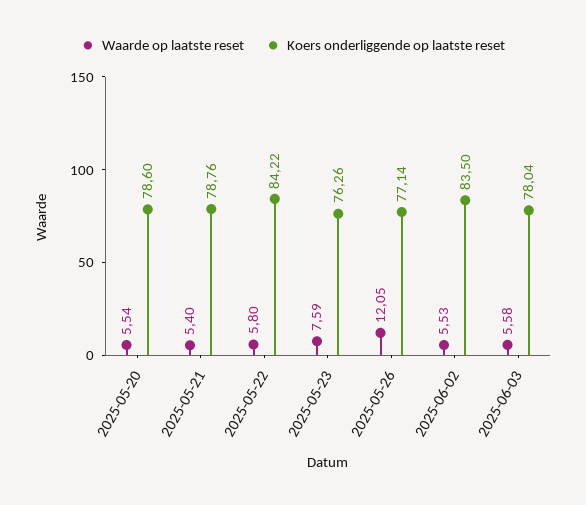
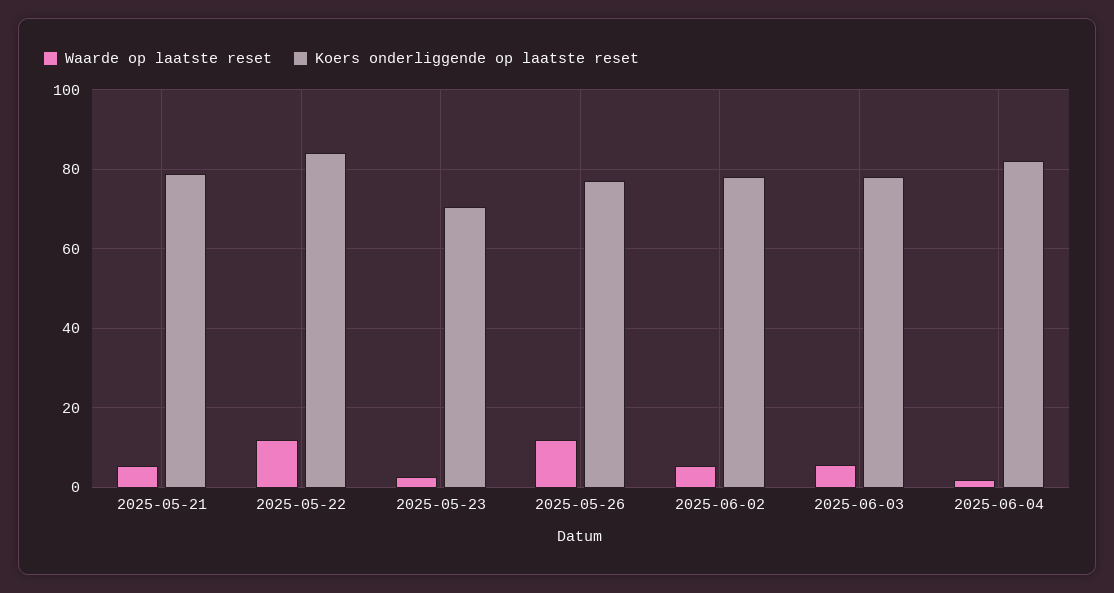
Waarde op laatste reset, 2025-05-20: 5.54 -> none
Koers onderliggende op laatste reset, 2025-05-20: 78.6 -> none
Waarde op laatste reset, 2025-05-22: 5.8 -> 12
Waarde op laatste reset, 2025-05-23: 7.59 -> 2
Koers onderliggende op laatste reset, 2025-05-23: 76.26 -> 70
Koers onderliggende op laatste reset, 2025-06-02: 83.5 -> 78
Waarde op laatste reset, 2025-06-04: none -> 2
Koers onderliggende op laatste reset, 2025-06-04: none -> 82

